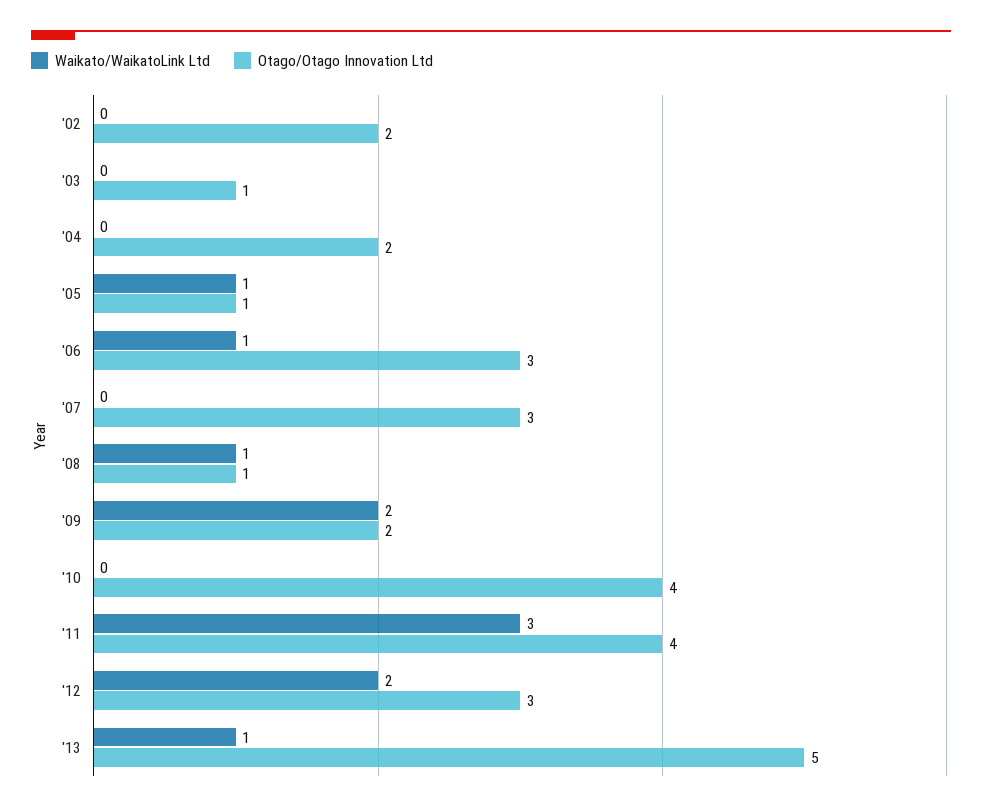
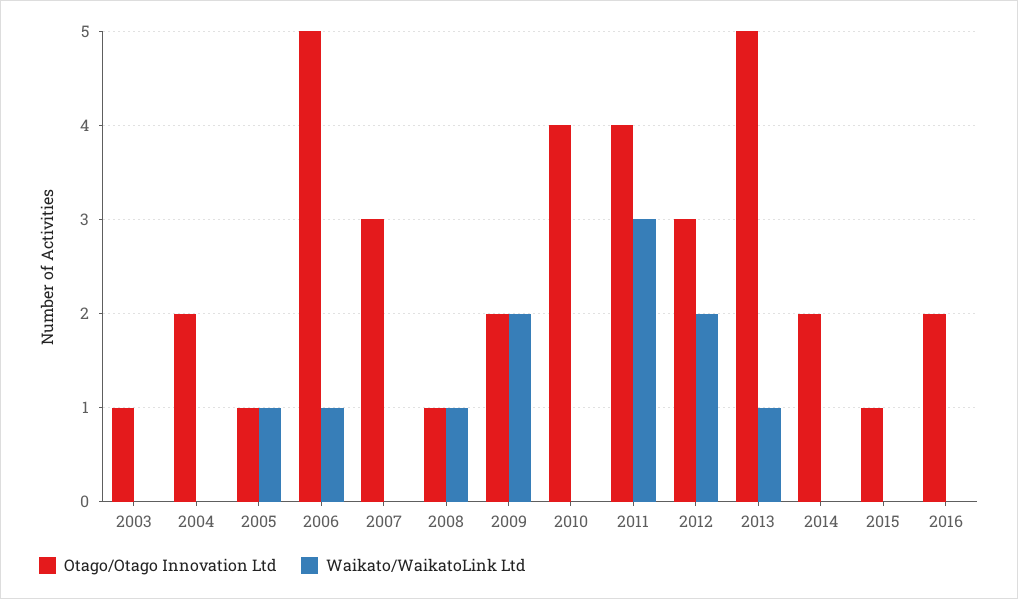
Waikato/WaikatoLink Ltd, '02: 0 -> none
Otago/Otago Innovation Ltd, '02: 2 -> none
Otago/Otago Innovation Ltd, '06: 3 -> 5
Otago/Otago Innovation Ltd, 2014: none -> 2
Waikato/WaikatoLink Ltd, 2014: none -> 0
Otago/Otago Innovation Ltd, 2015: none -> 1
Waikato/WaikatoLink Ltd, 2015: none -> 0
Otago/Otago Innovation Ltd, 2016: none -> 2
Waikato/WaikatoLink Ltd, 2016: none -> 0

